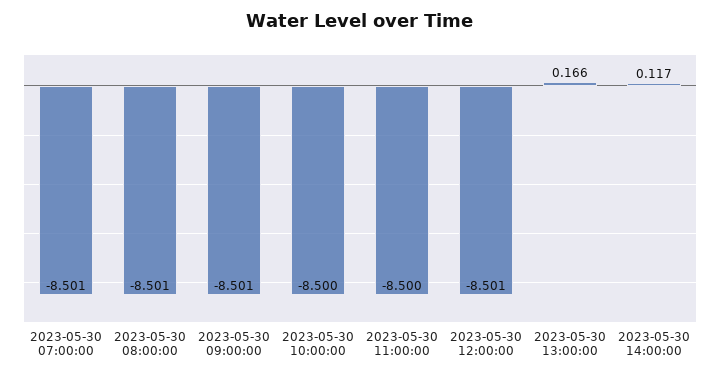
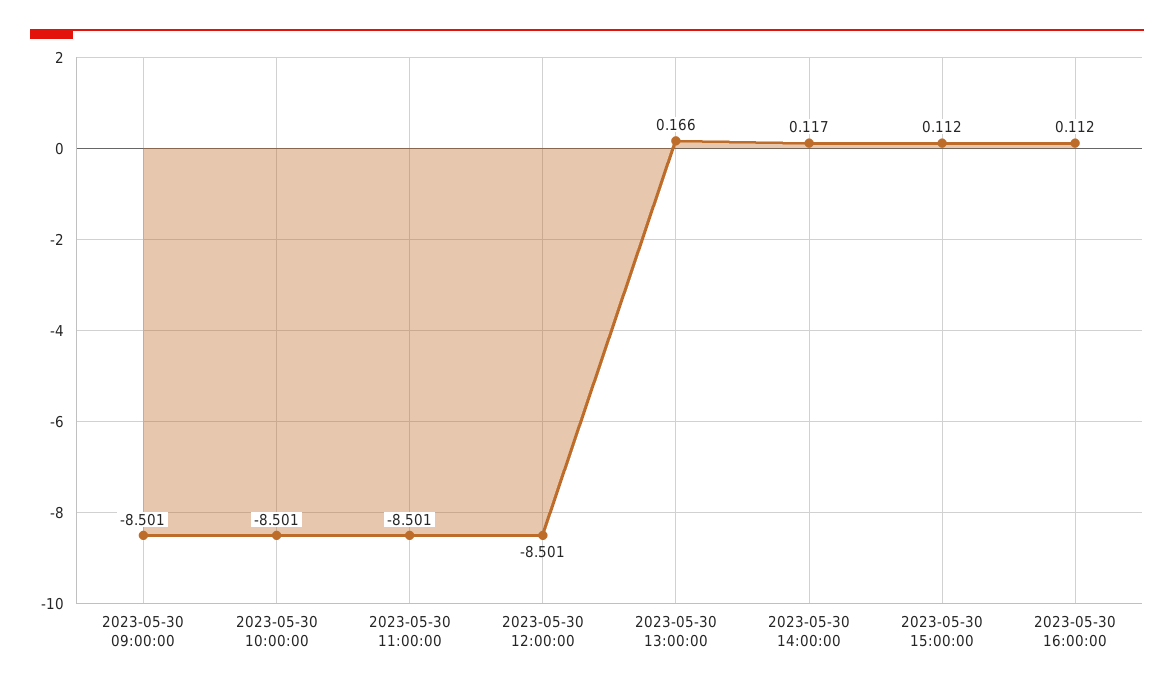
2023-05-30 07:00:00: -8.501 -> none
2023-05-30 08:00:00: -8.501 -> none
2023-05-30 10:00:00: -8.5 -> -8.501
2023-05-30 11:00:00: -8.5 -> -8.501
2023-05-30 15:00:00: none -> 0.112
2023-05-30 16:00:00: none -> 0.112

